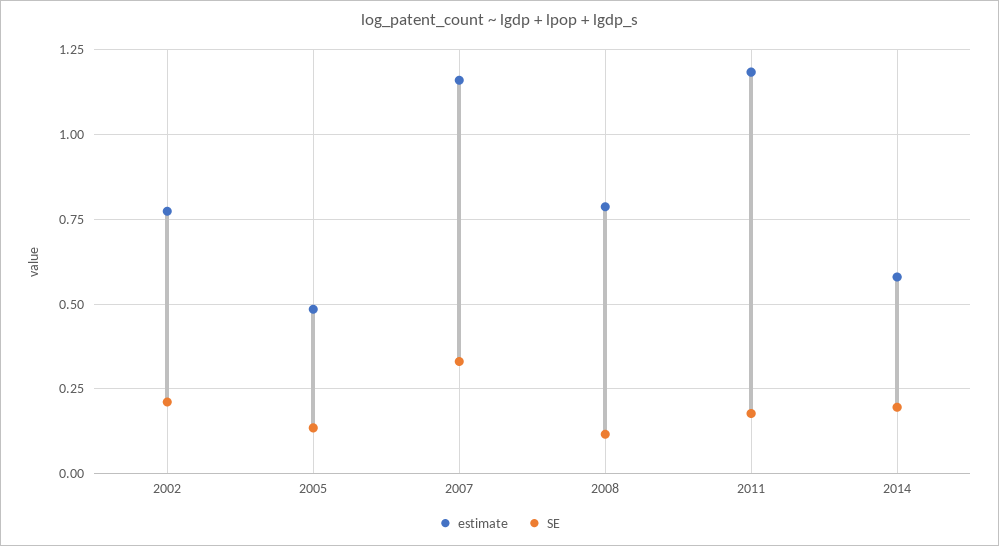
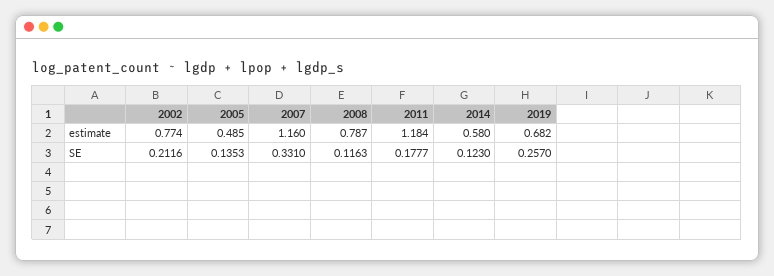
SE, 2014: 0.2 -> 0.123
estimate, 2019: none -> 0.682
SE, 2019: none -> 0.257

